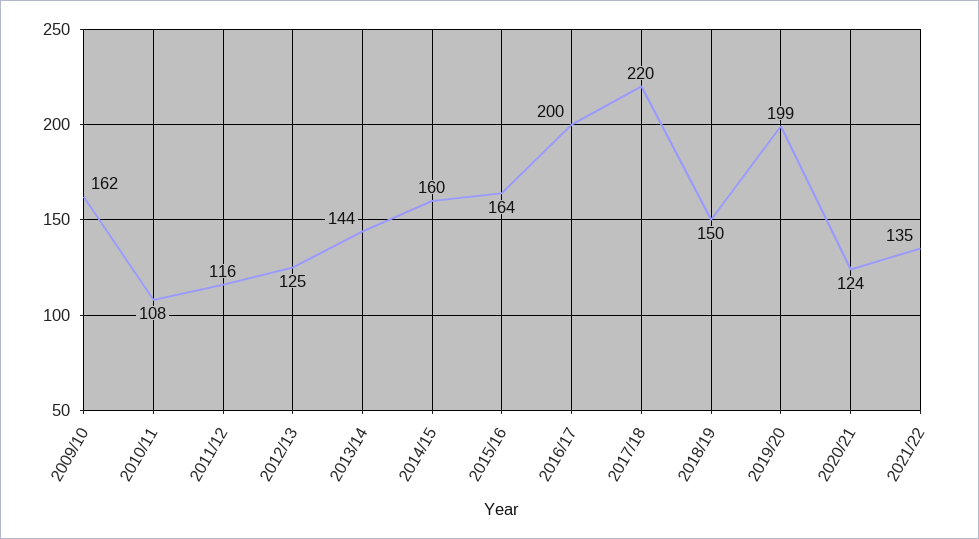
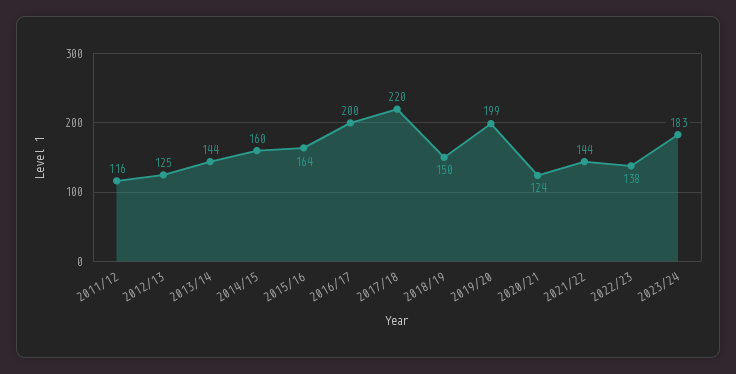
2009/10: 162 -> none
2010/11: 108 -> none
2021/22: 135 -> 144
2022/23: none -> 138
2023/24: none -> 183

